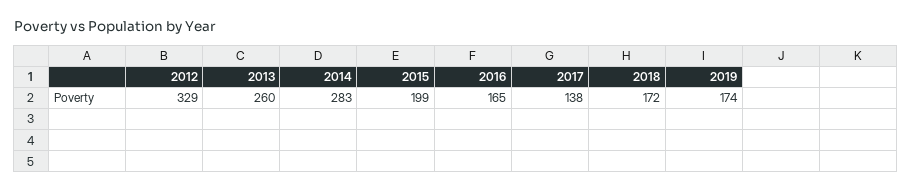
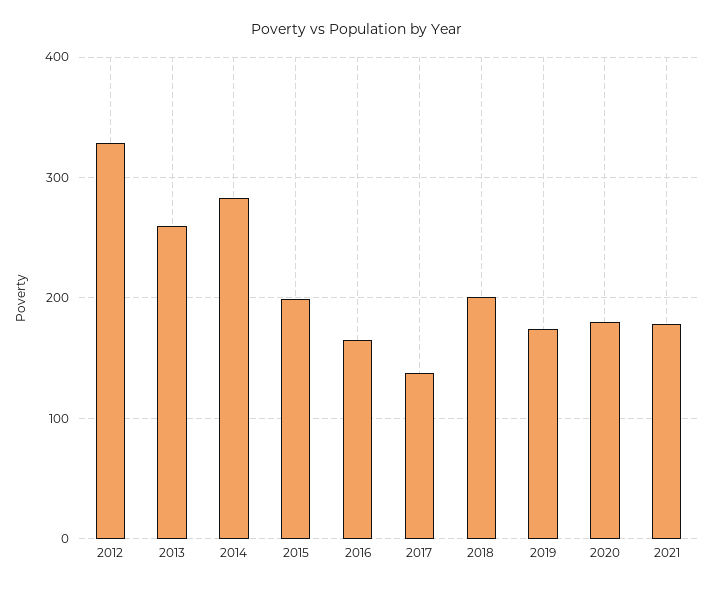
2018: 172 -> 200
2020: none -> 180
2021: none -> 180

